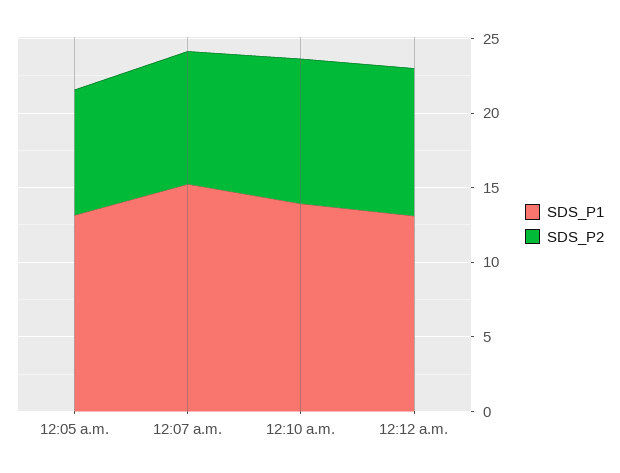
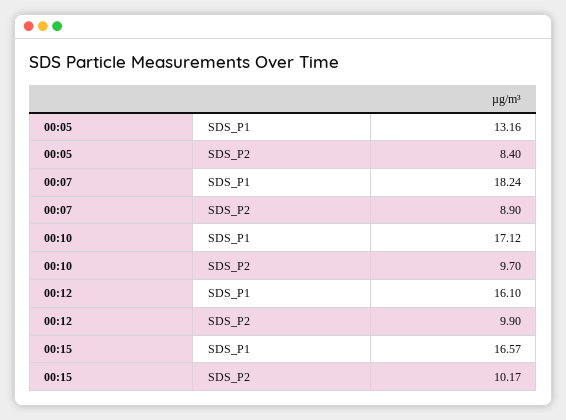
SDS_P1, 12:07 a.m.: 15 -> 18.24
SDS_P1, 12:10 a.m.: 14 -> 17.12
SDS_P1, 12:12 a.m.: 13 -> 16.1
SDS_P1, 00:15: none -> 16.57
SDS_P2, 00:15: none -> 10.17

